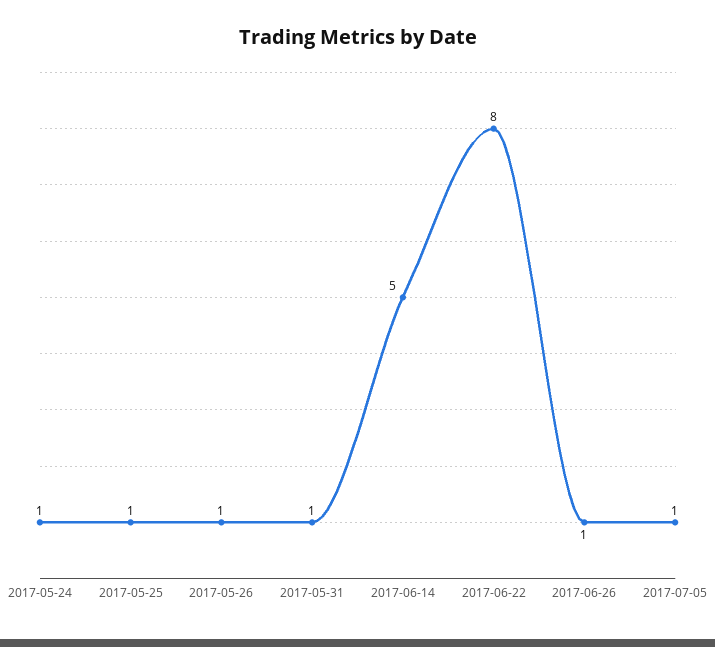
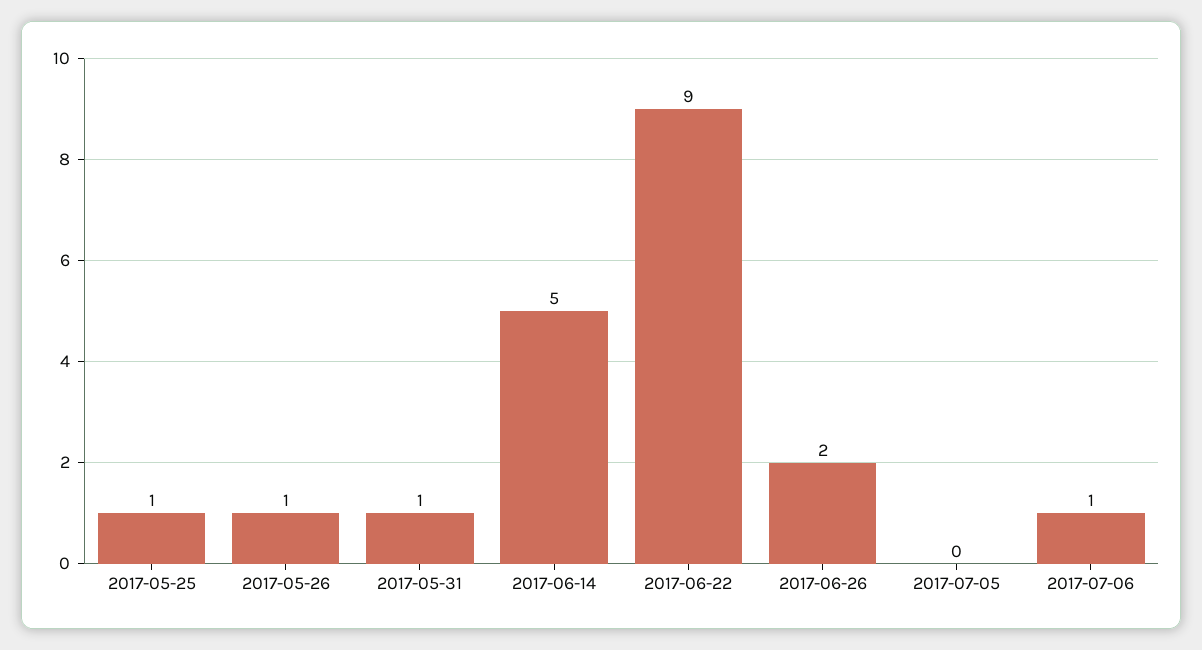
2017-05-24: 1 -> none
2017-06-22: 8 -> 9
2017-06-26: 1 -> 2
2017-07-05: 1 -> 0
2017-07-06: none -> 1

